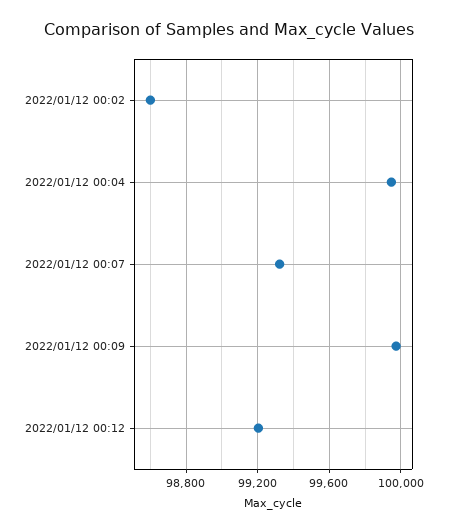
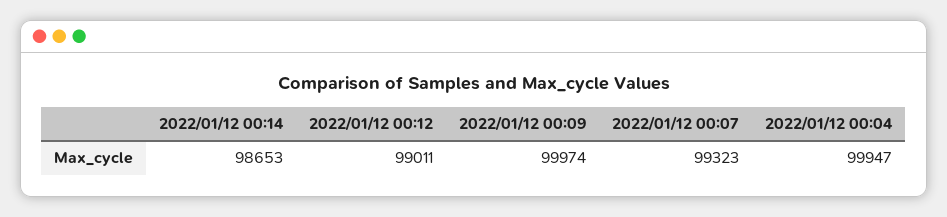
2022/01/12 00:02: 98600 -> none
2022/01/12 00:12: 99200 -> 99011
2022/01/12 00:14: none -> 98653

